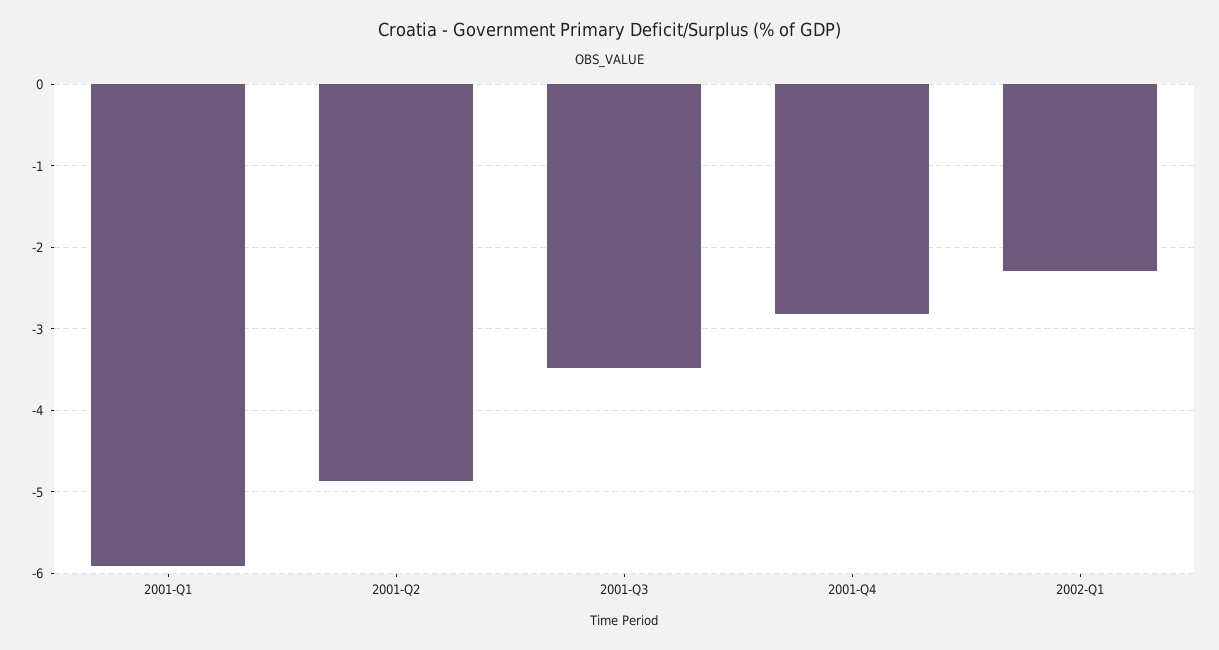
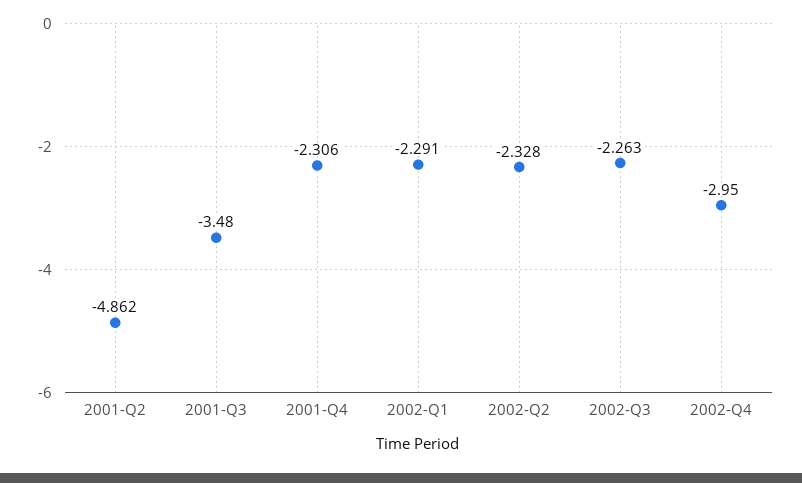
2001-Q1: -5.9 -> none
2001-Q4: -2.8 -> -2.306
2002-Q2: none -> -2.328
2002-Q3: none -> -2.263
2002-Q4: none -> -2.95

